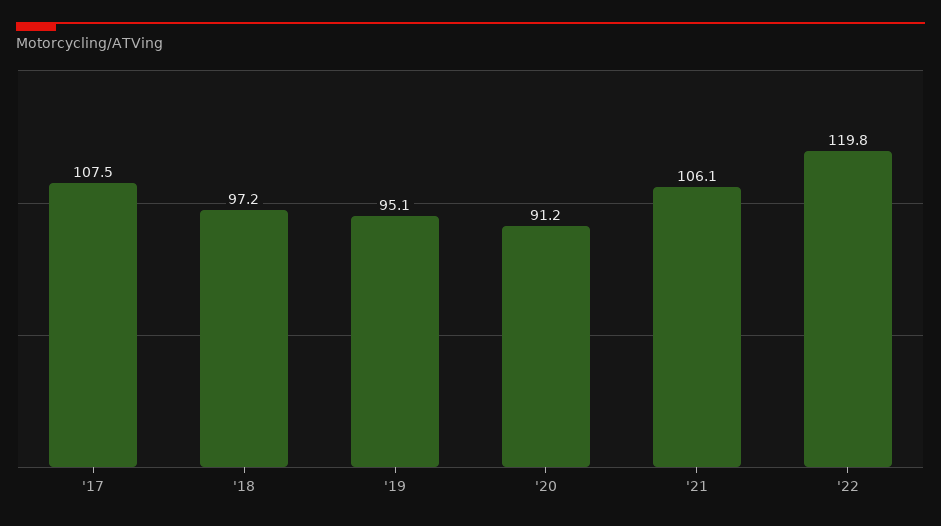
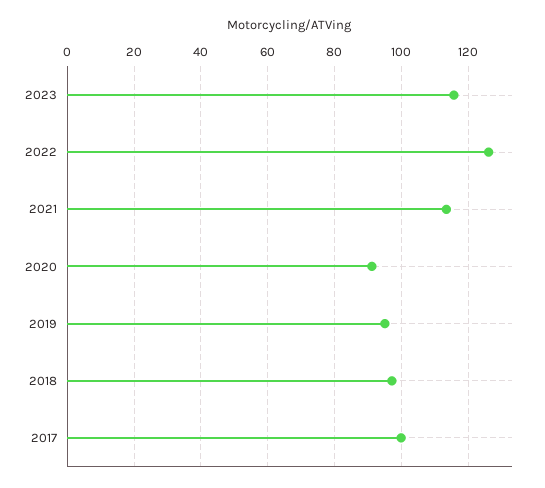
'17: 107.5 -> 100
'21: 106.1 -> 114
'22: 119.8 -> 126
2023: none -> 116

